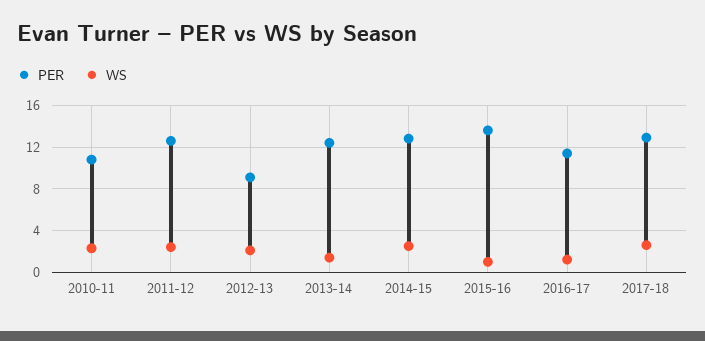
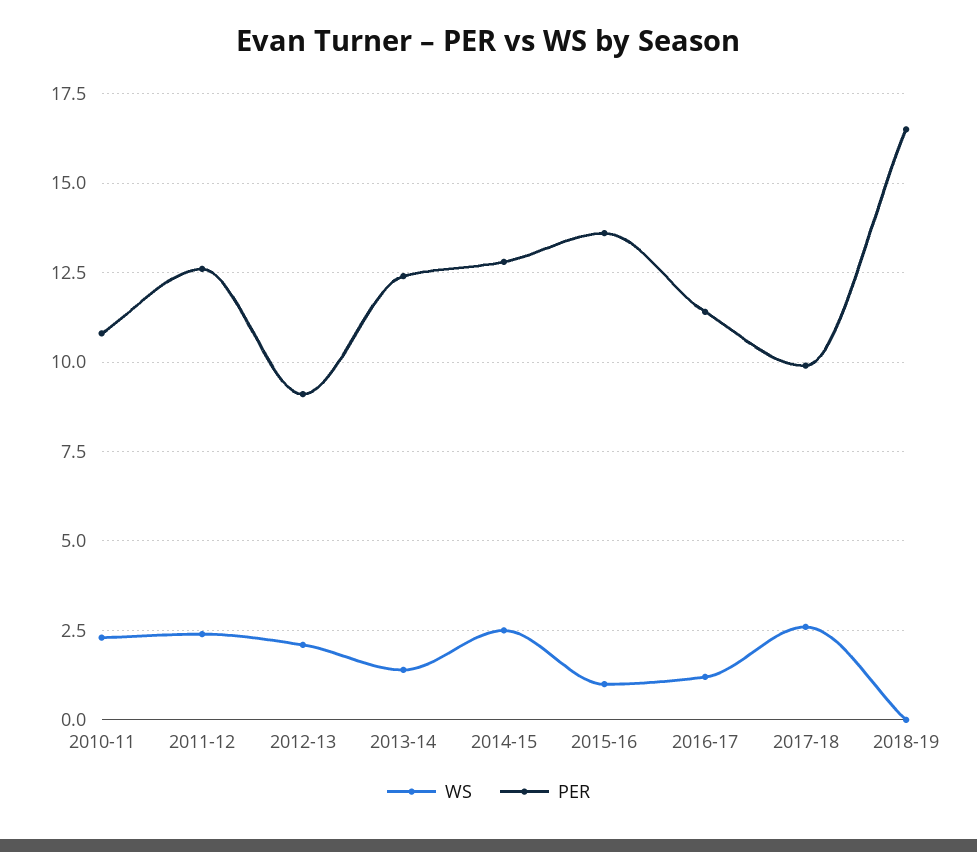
PER, 2017-18: 13 -> 10
WS, 2018-19: none -> 0
PER, 2018-19: none -> 16.5

